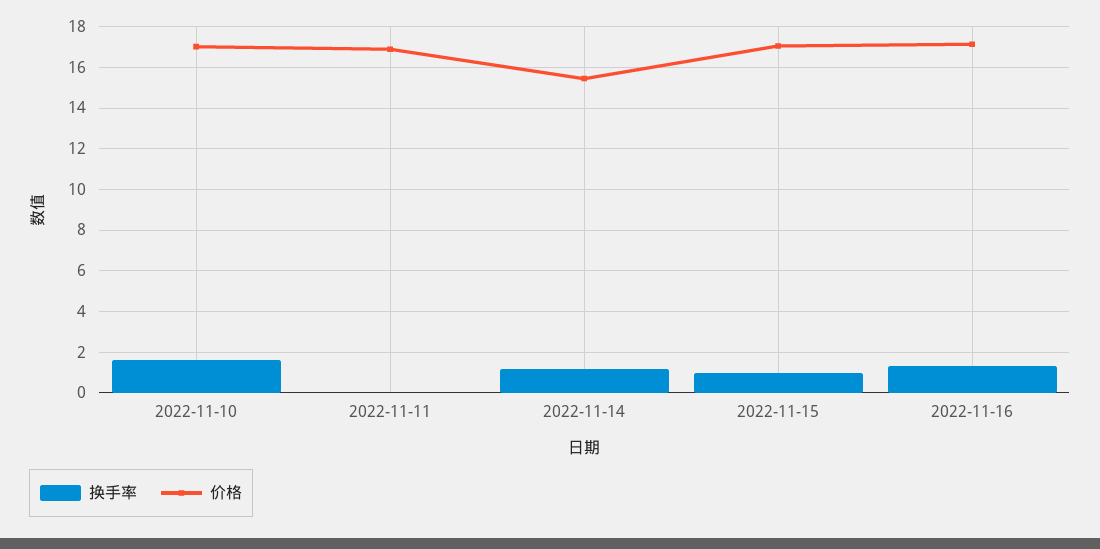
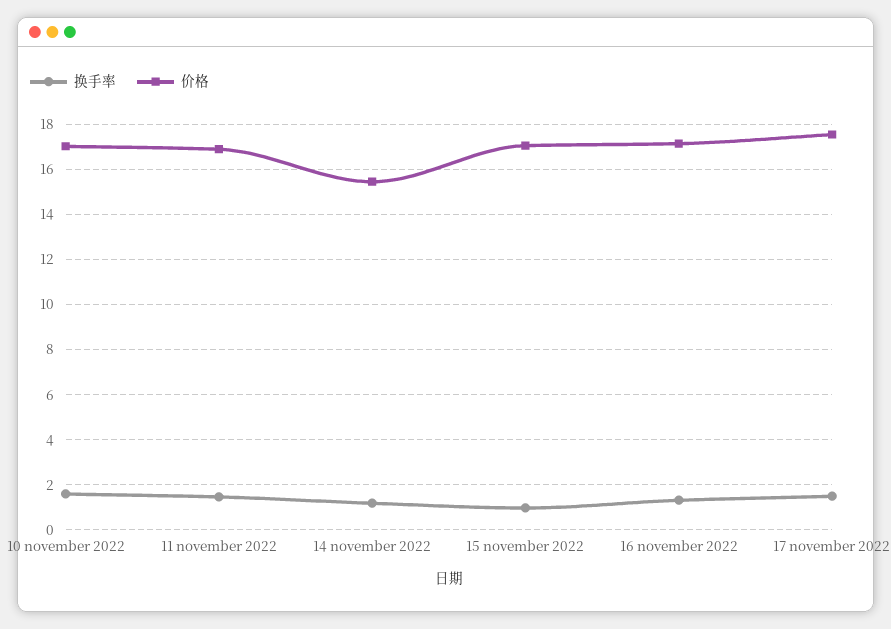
换手率, 2022-11-11: 0 -> 1.5
换手率, 17 november 2022: none -> 1.5
价格, 17 november 2022: none -> 17.5

